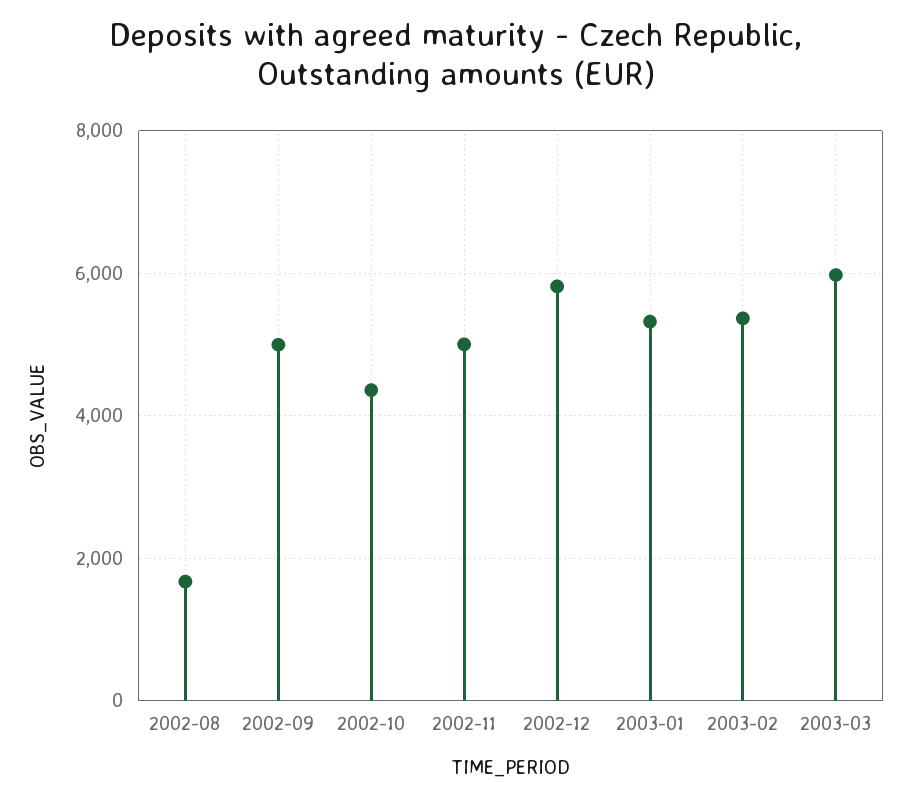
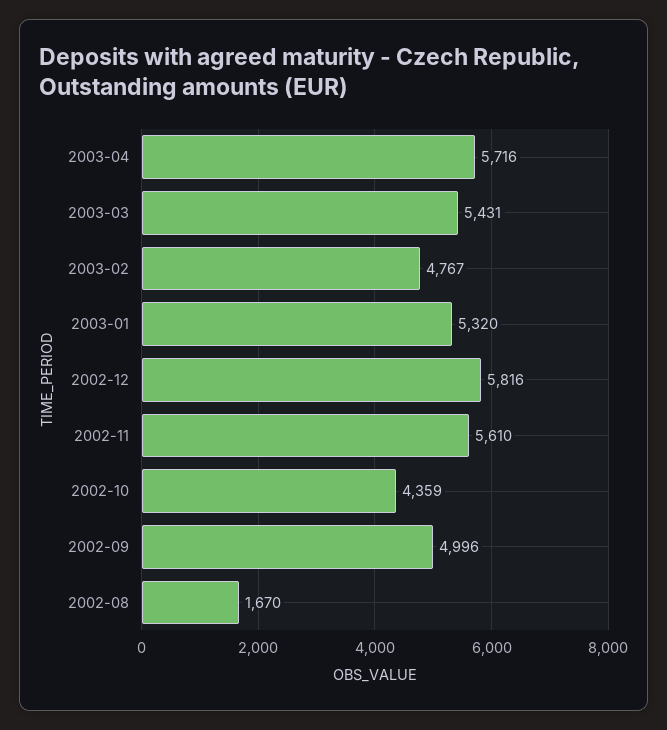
2002-11: 5000 -> 5610
2003-02: 5400 -> 4767
2003-03: 6000 -> 5431
2003-04: none -> 5716

